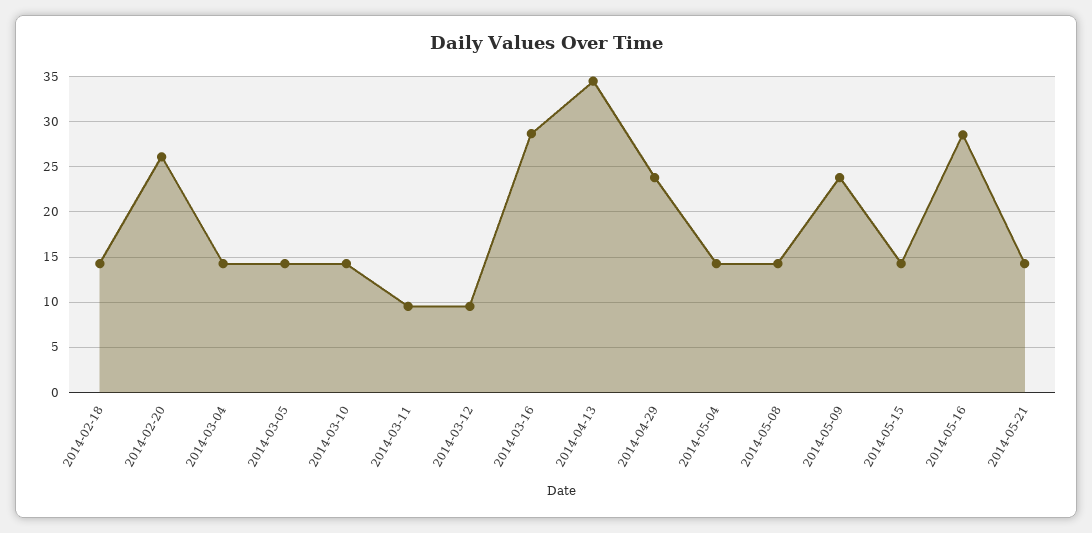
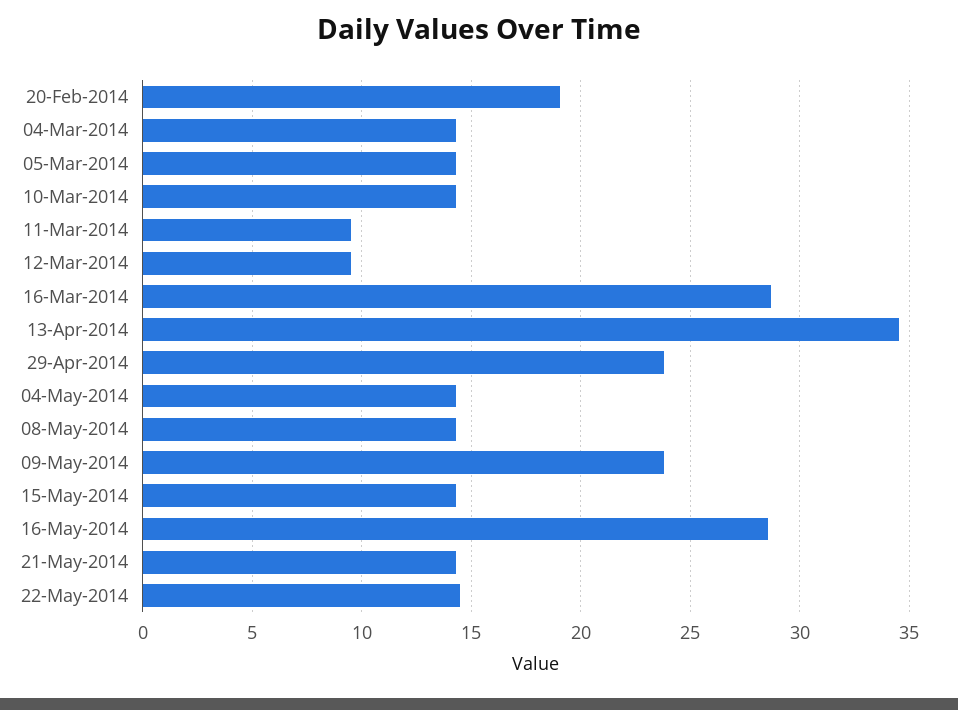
2014-02-18: 14 -> none
2014-02-20: 26 -> 19
22-May-2014: none -> 14.5

